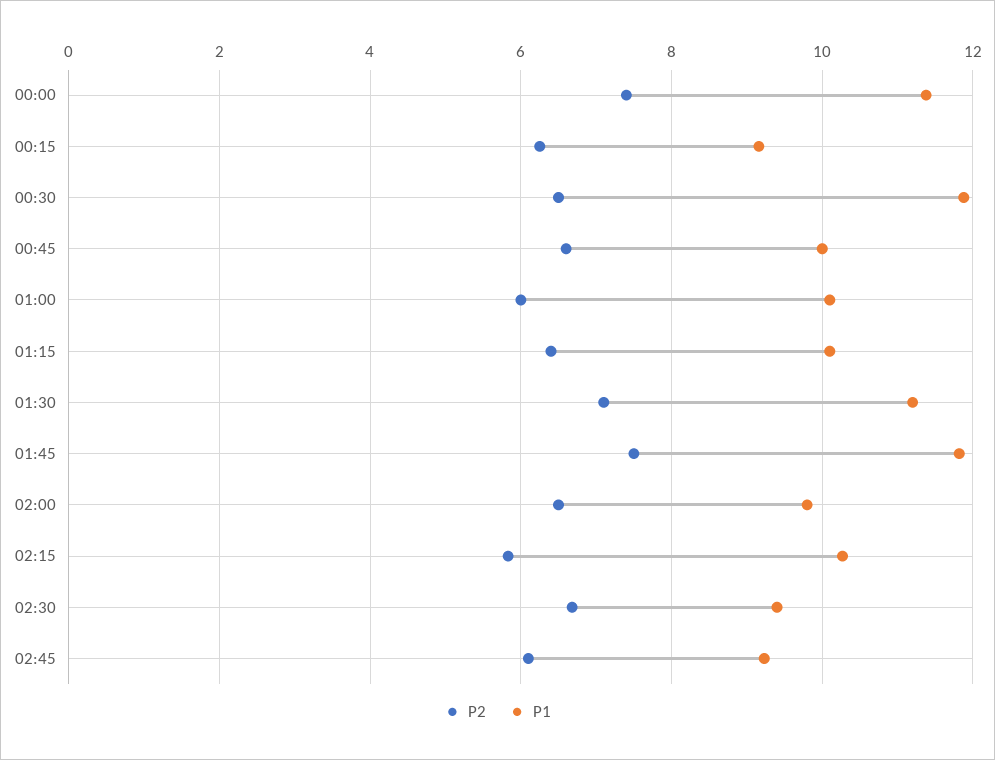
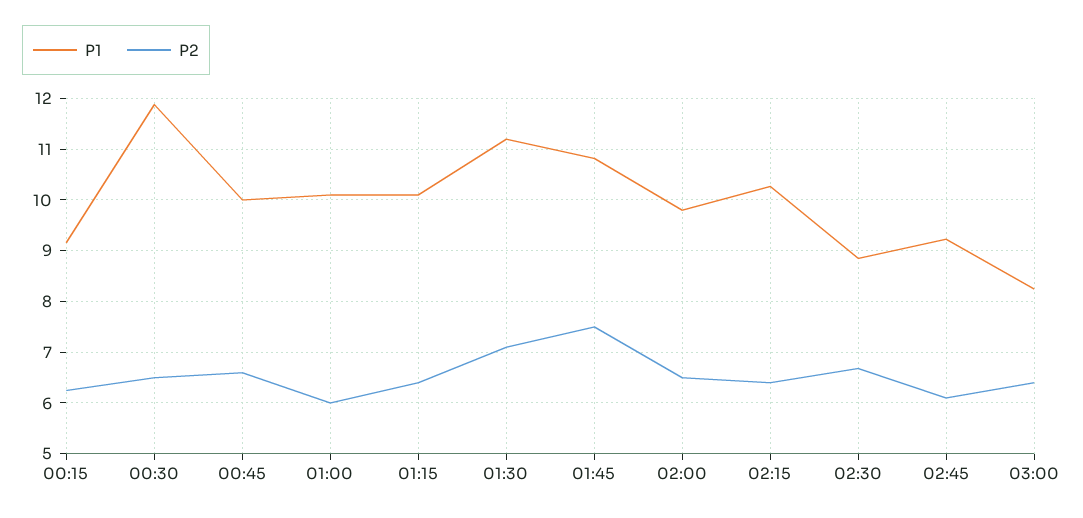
P2, 00:00: 7.4 -> none
P1, 00:00: 11.4 -> none
P1, 01:45: 11.8 -> 10.8
P2, 02:15: 5.8 -> 6.4
P1, 02:30: 9.4 -> 8.8
P1, 03:00: none -> 8.2
P2, 03:00: none -> 6.4

